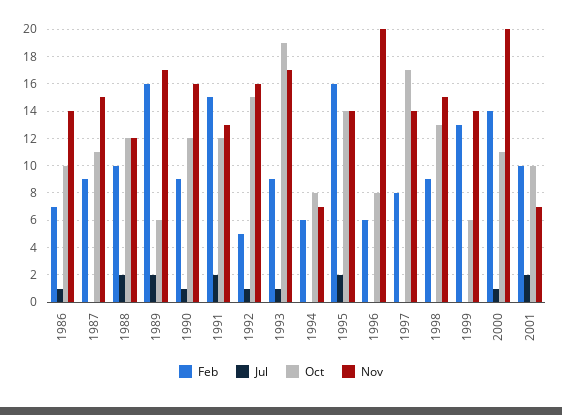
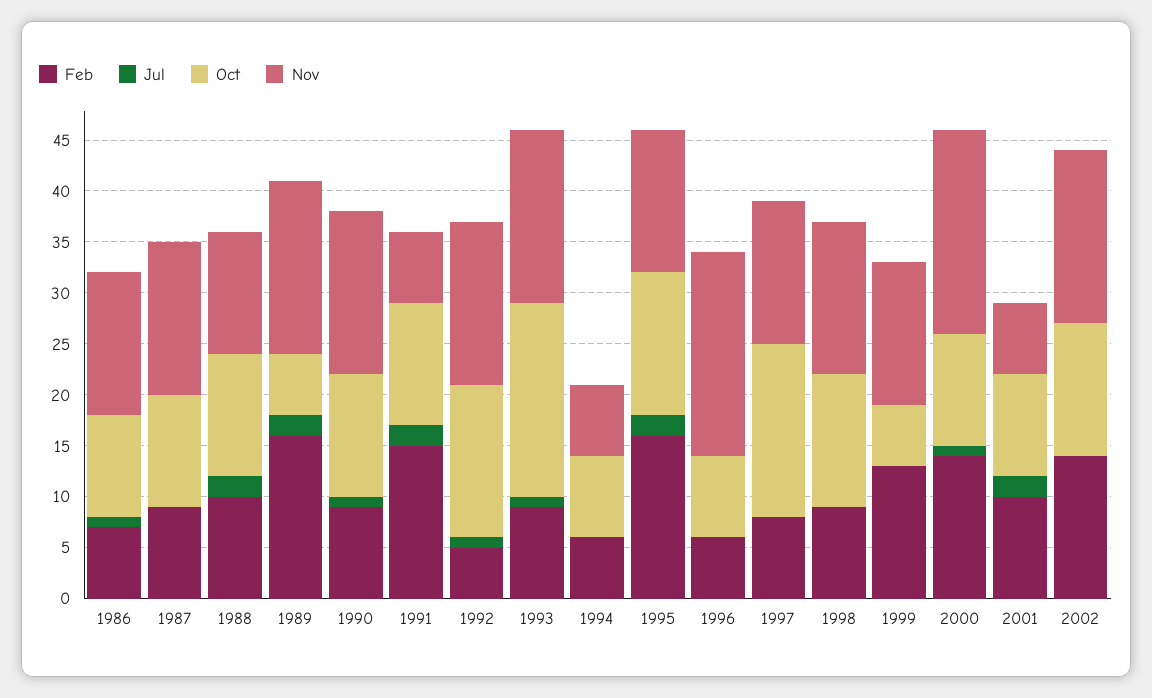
Nov, 1991: 13 -> 7
Feb, 2002: none -> 14
Jul, 2002: none -> 0
Oct, 2002: none -> 13
Nov, 2002: none -> 17

